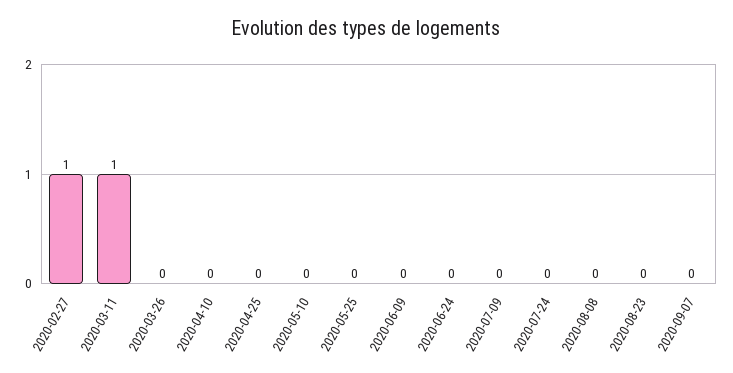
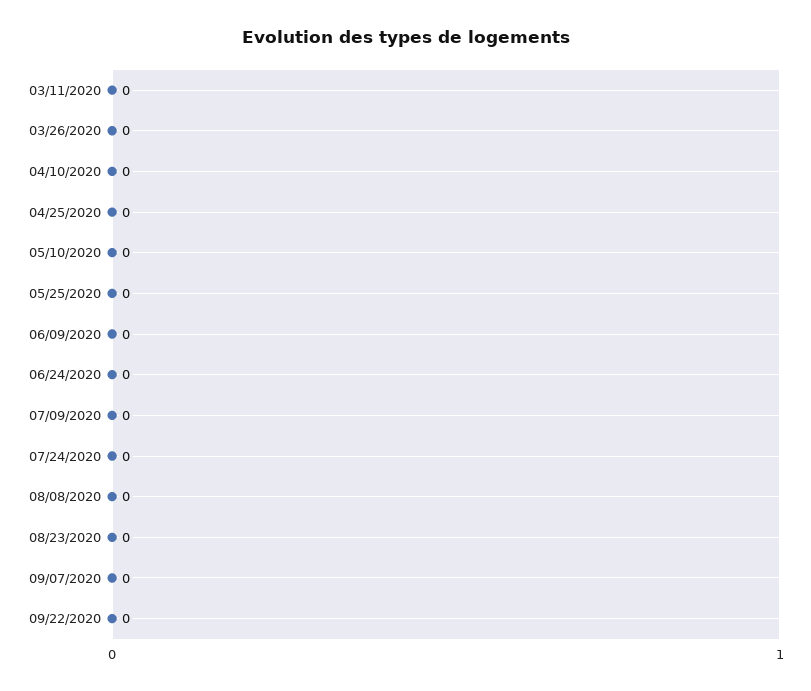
2020-02-27: 1 -> none
2020-03-11: 1 -> 0
09/22/2020: none -> 0

